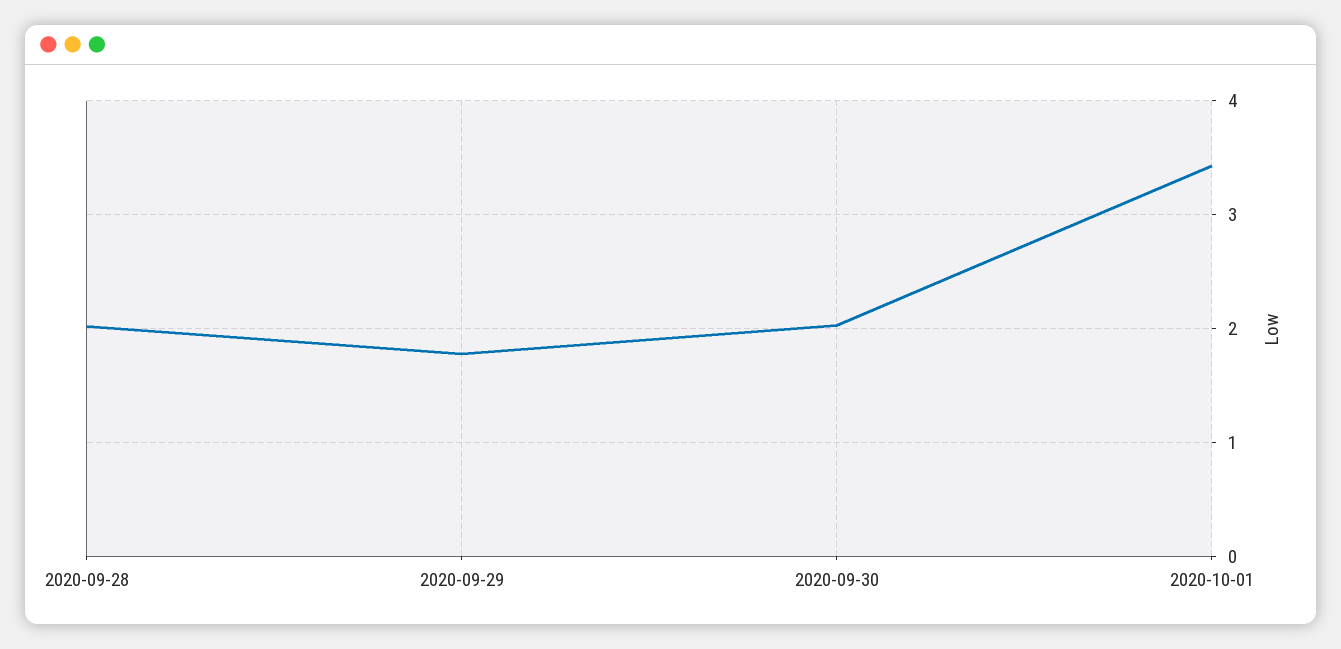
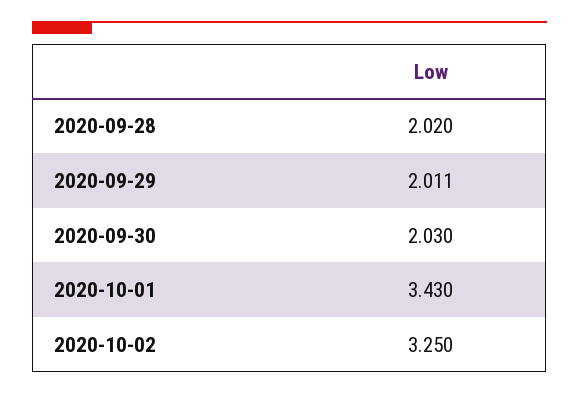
2020-09-29: 1.8 -> 2.011
2020-10-02: none -> 3.25

